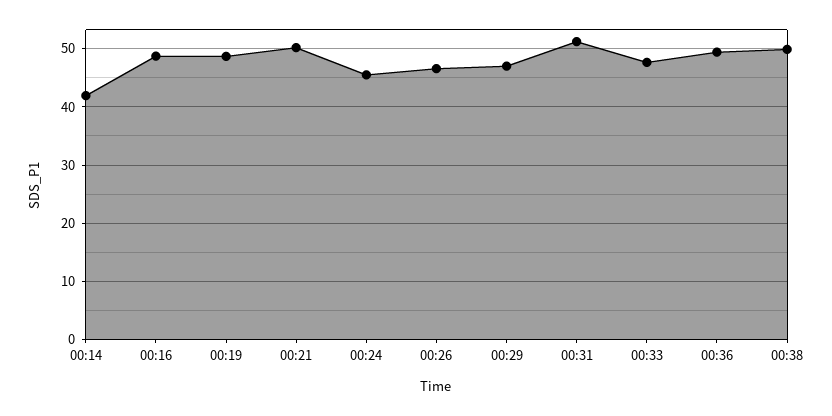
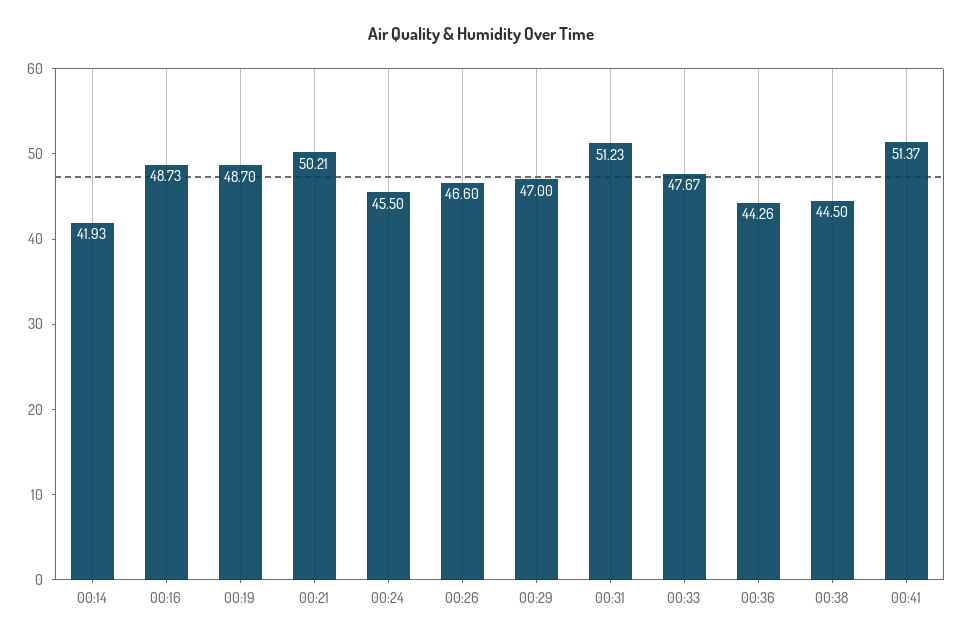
00:36: 50 -> 44.26
00:38: 50 -> 44.5
00:41: none -> 51.37

